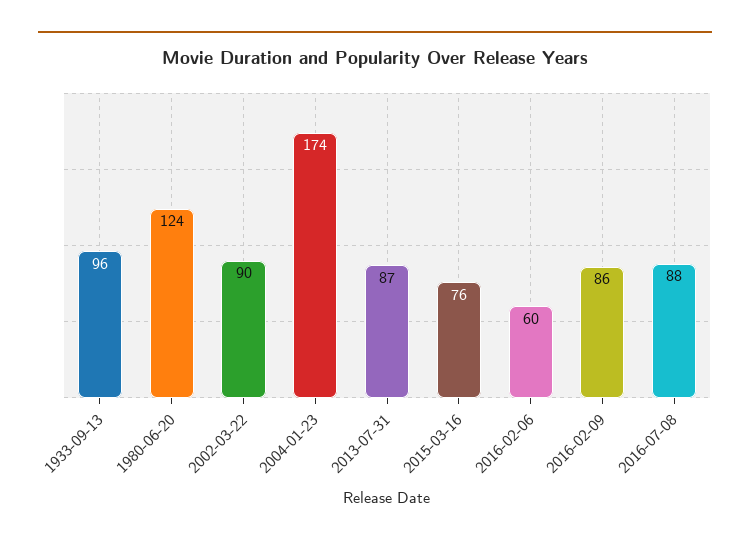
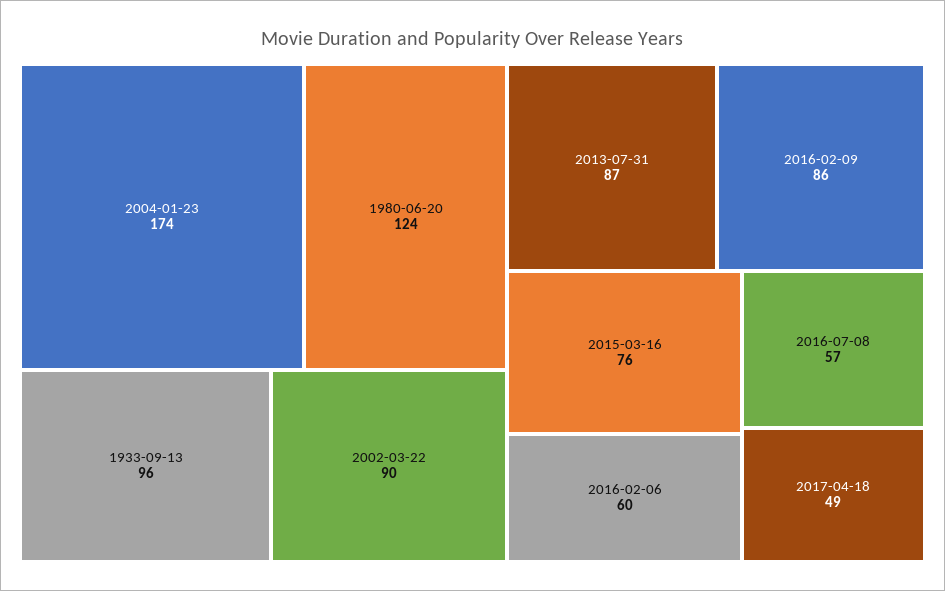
2016-07-08: 88 -> 57
2017-04-18: none -> 49

